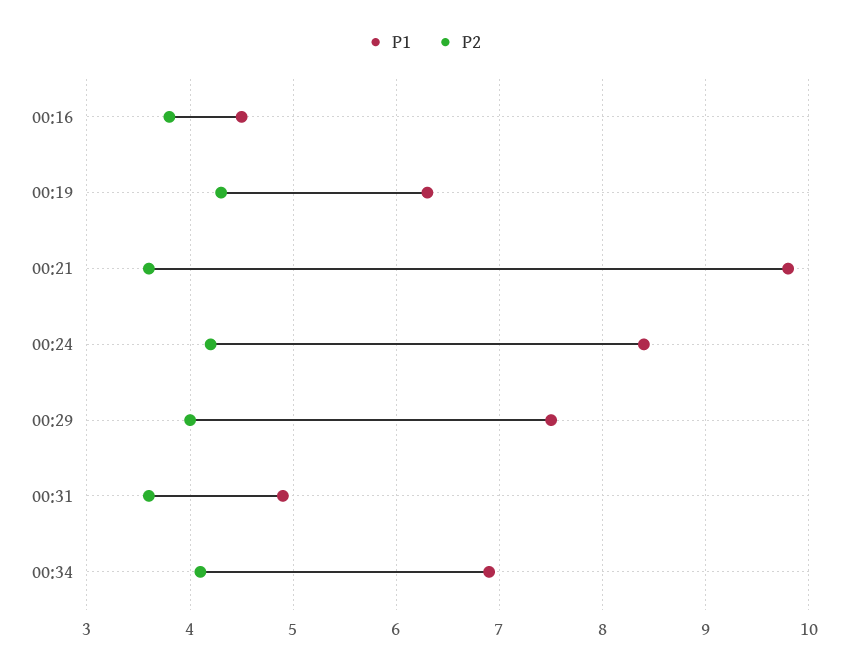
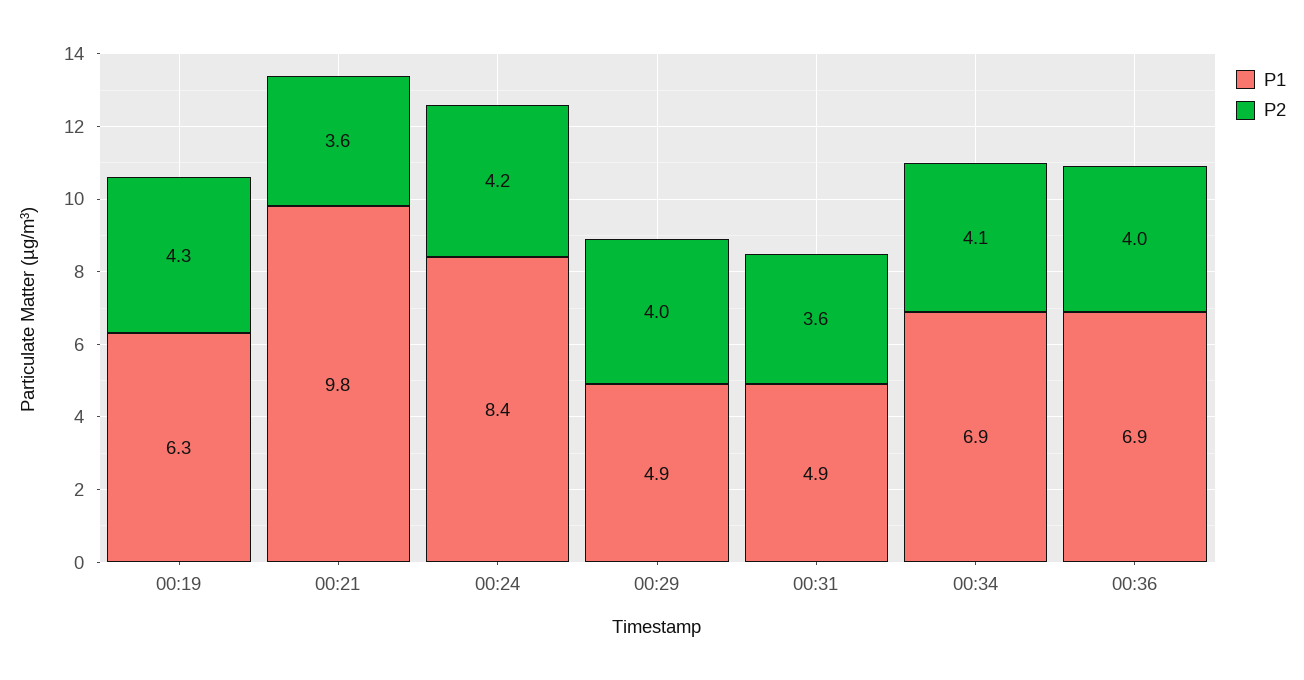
P1, 00:16: 4.5 -> none
P2, 00:16: 3.8 -> none
P1, 00:29: 7.5 -> 4.9
P1, 00:36: none -> 6.9
P2, 00:36: none -> 4

